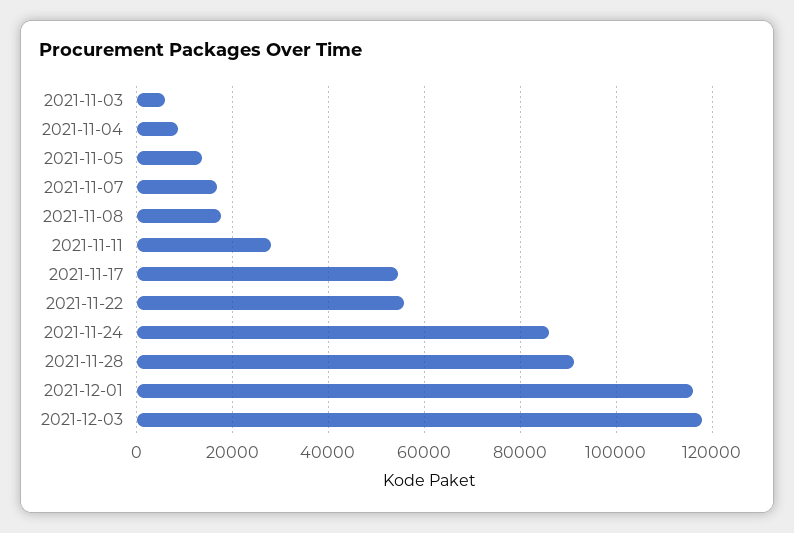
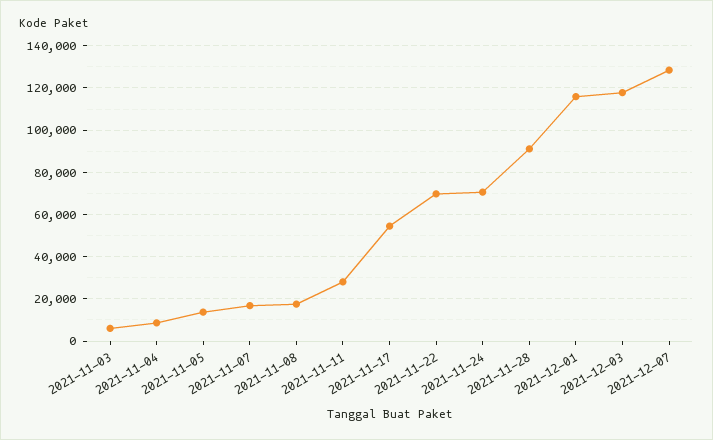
2021-11-22: 56000 -> 70000
2021-11-24: 86000 -> 70000
2021-12-07: none -> 130000

